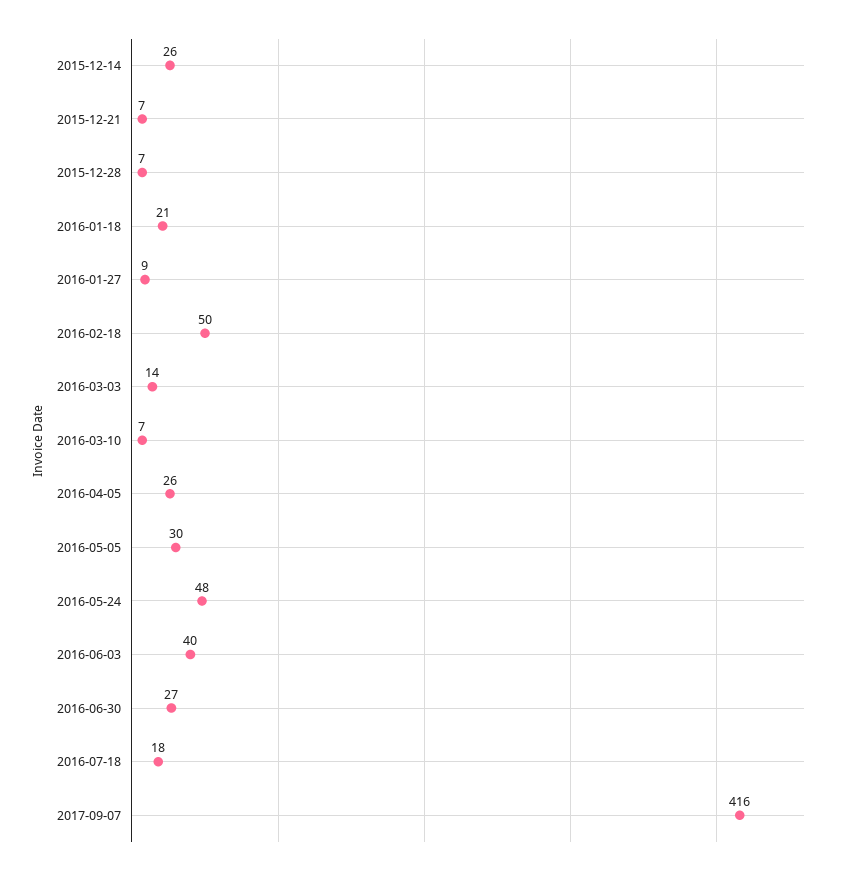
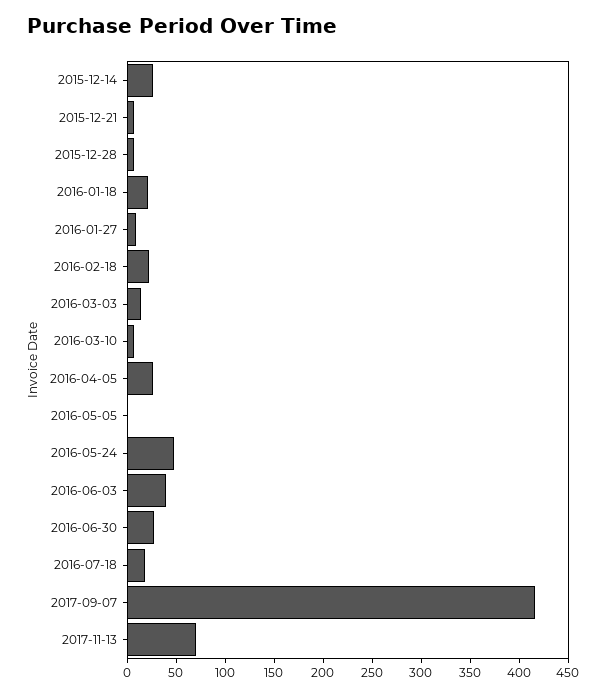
2016-02-18: 50 -> 20
2016-05-05: 30 -> 0
2017-11-13: none -> 70

